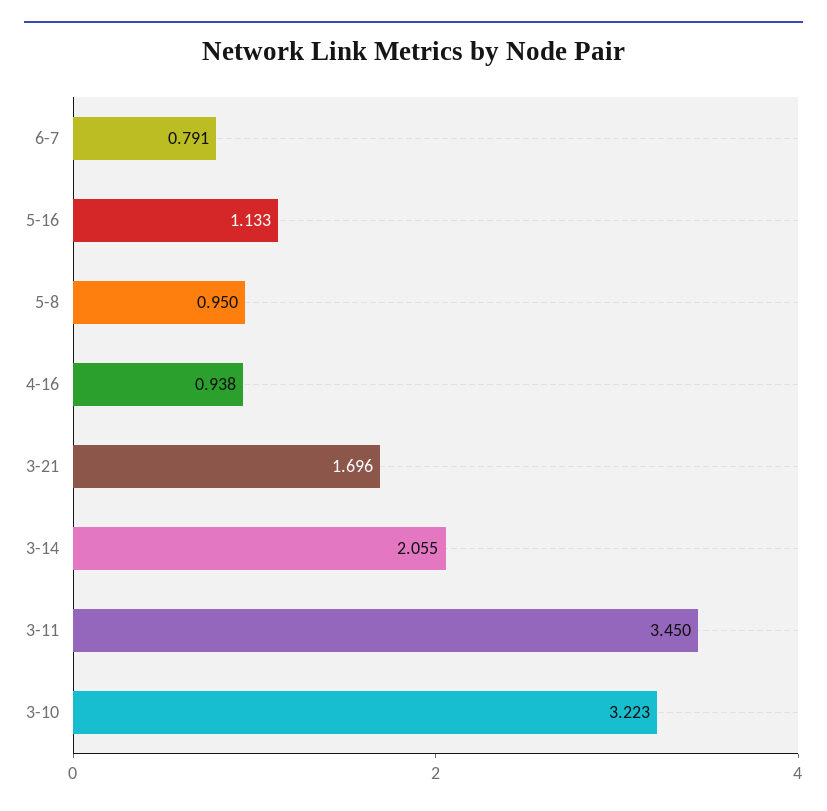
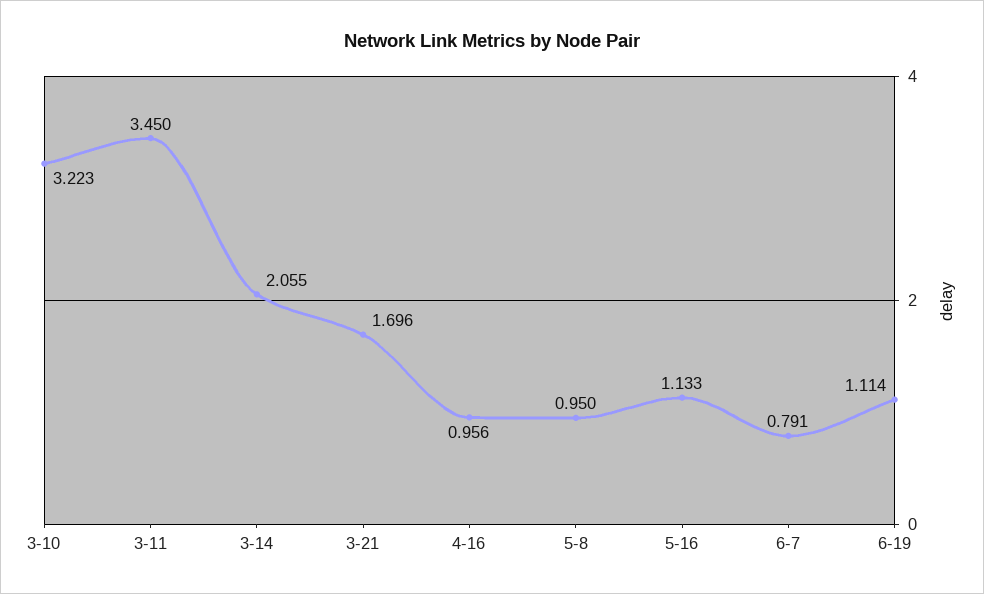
4-16: 0.938 -> 0.956
6-19: none -> 1.114

